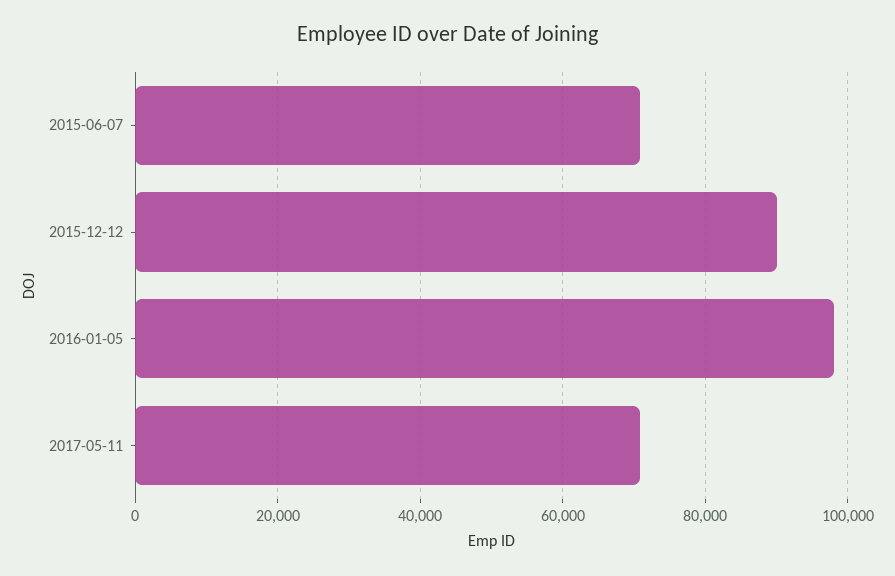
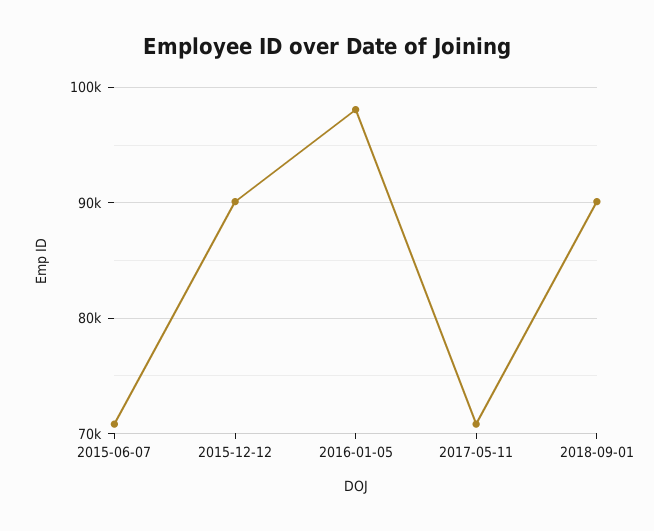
2018-09-01: none -> 90000

